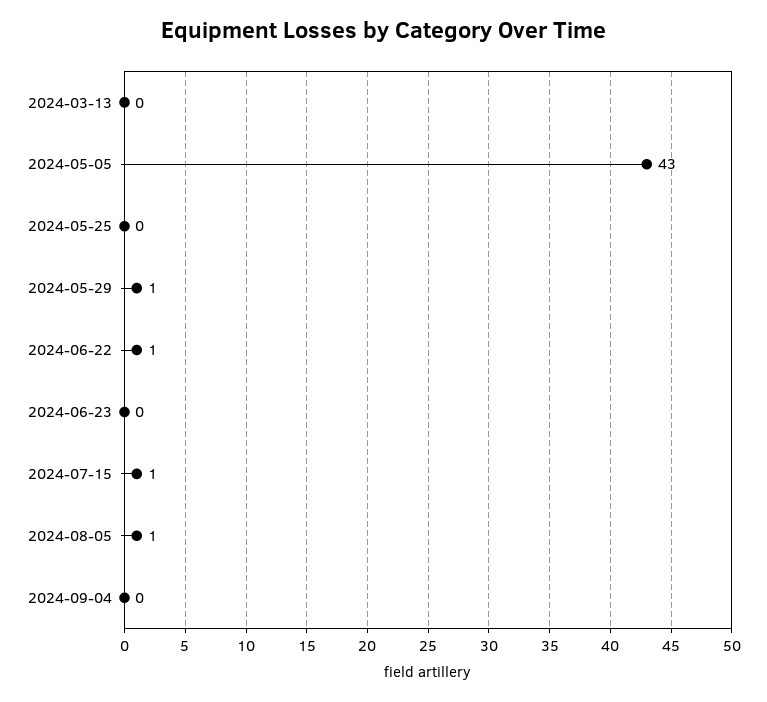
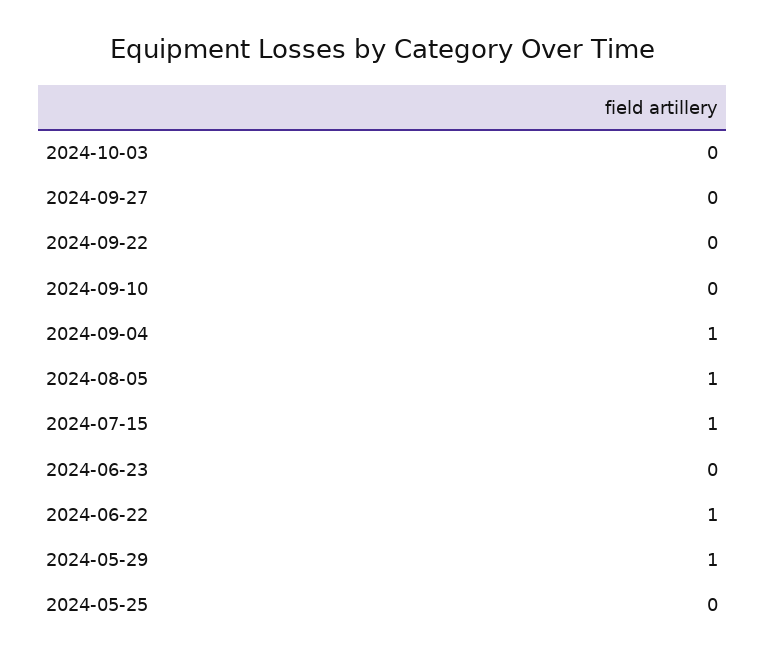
2024-03-13: 0 -> none
2024-05-05: 43 -> none
2024-09-04: 0 -> 1
2024-10-03: none -> 0
2024-09-27: none -> 0
2024-09-22: none -> 0
2024-09-10: none -> 0

